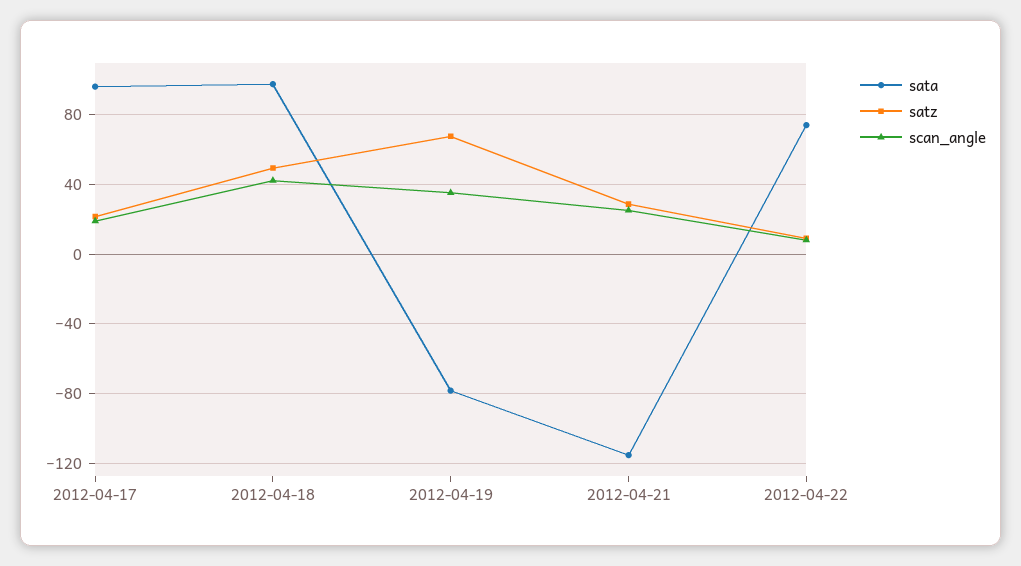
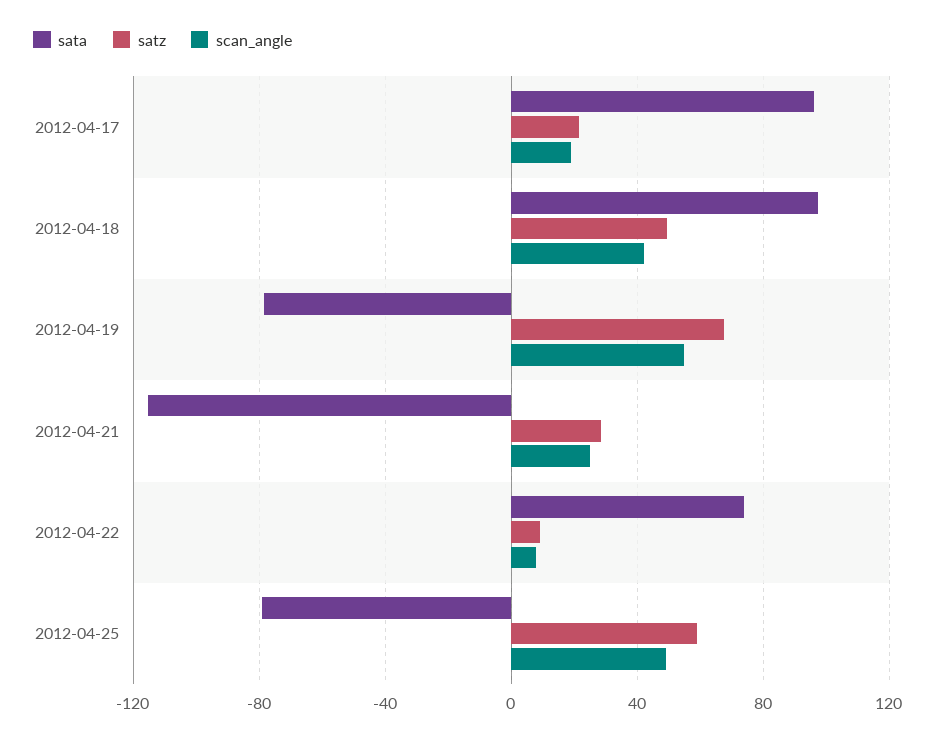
scan_angle, 2012-04-19: 35 -> 55
sata, 2012-04-25: none -> -80
satz, 2012-04-25: none -> 60
scan_angle, 2012-04-25: none -> 50

